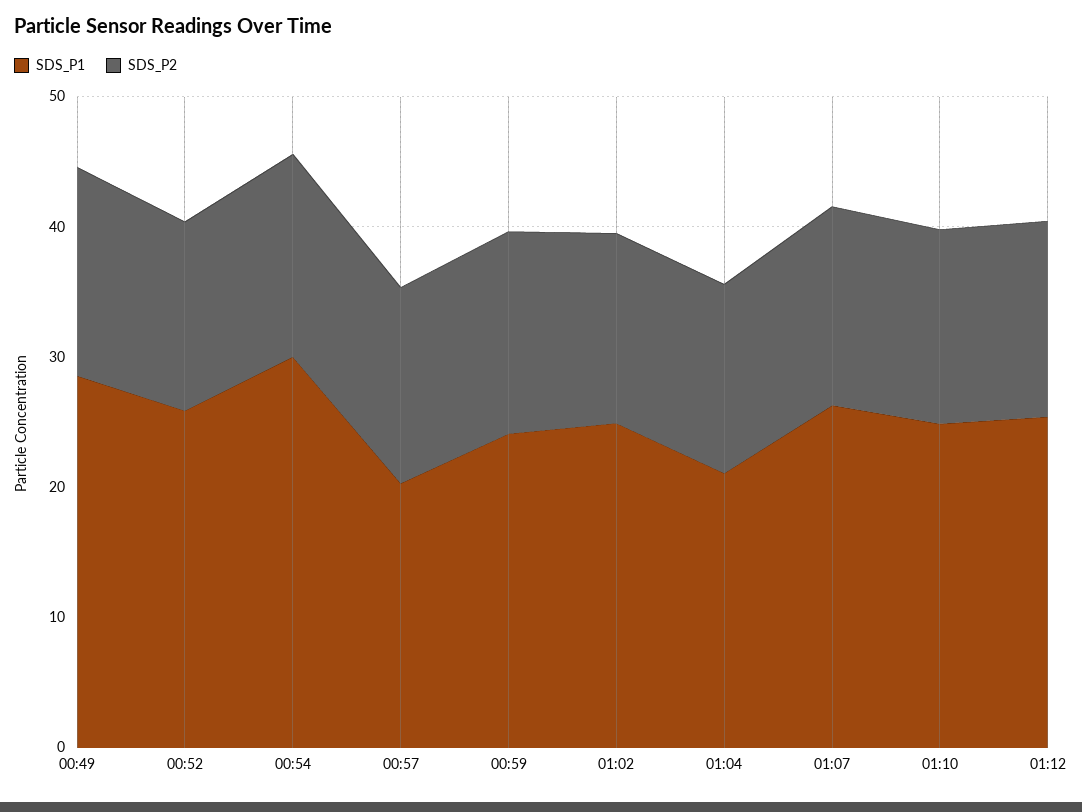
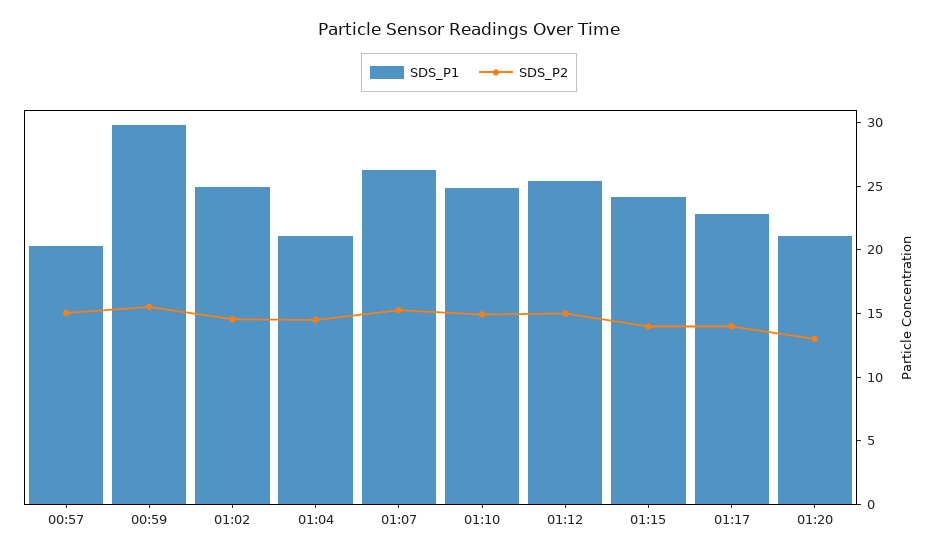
SDS_P1, 00:49: 28 -> none
SDS_P2, 00:49: 16 -> none
SDS_P1, 00:52: 26 -> none
SDS_P2, 00:52: 14 -> none
SDS_P1, 00:54: 30 -> none
SDS_P2, 00:54: 16 -> none
SDS_P1, 00:59: 24 -> 30
SDS_P1, 01:15: none -> 24
SDS_P2, 01:15: none -> 14
SDS_P1, 01:17: none -> 23
SDS_P2, 01:17: none -> 14
SDS_P1, 01:20: none -> 21
SDS_P2, 01:20: none -> 13

